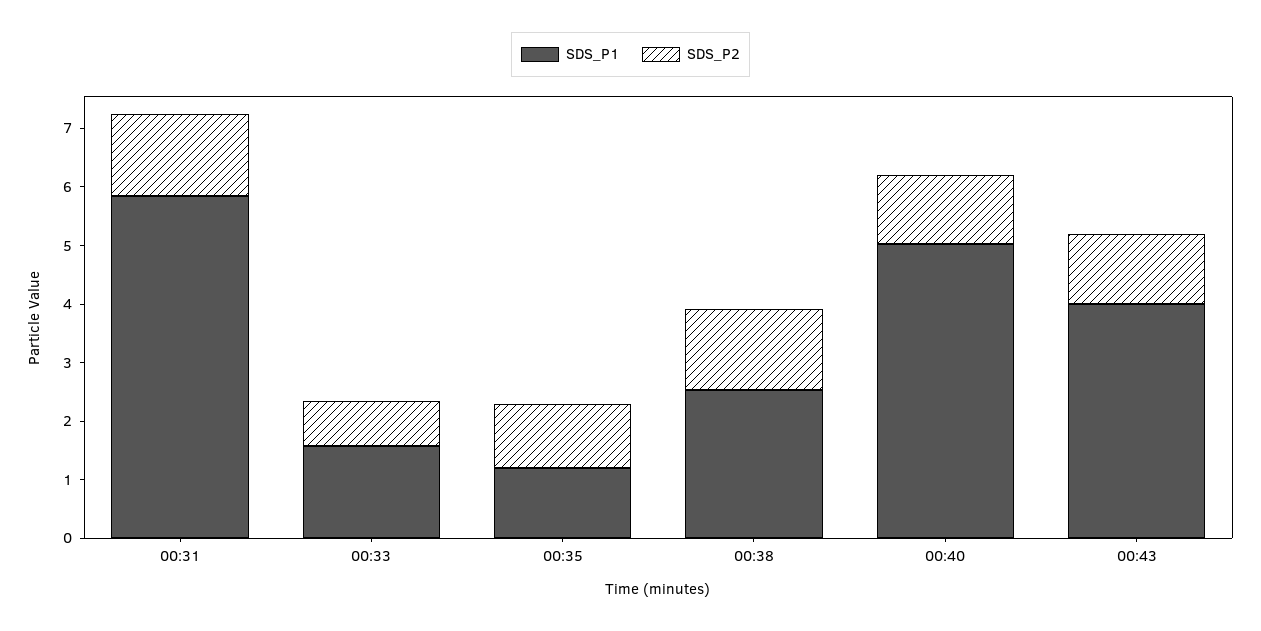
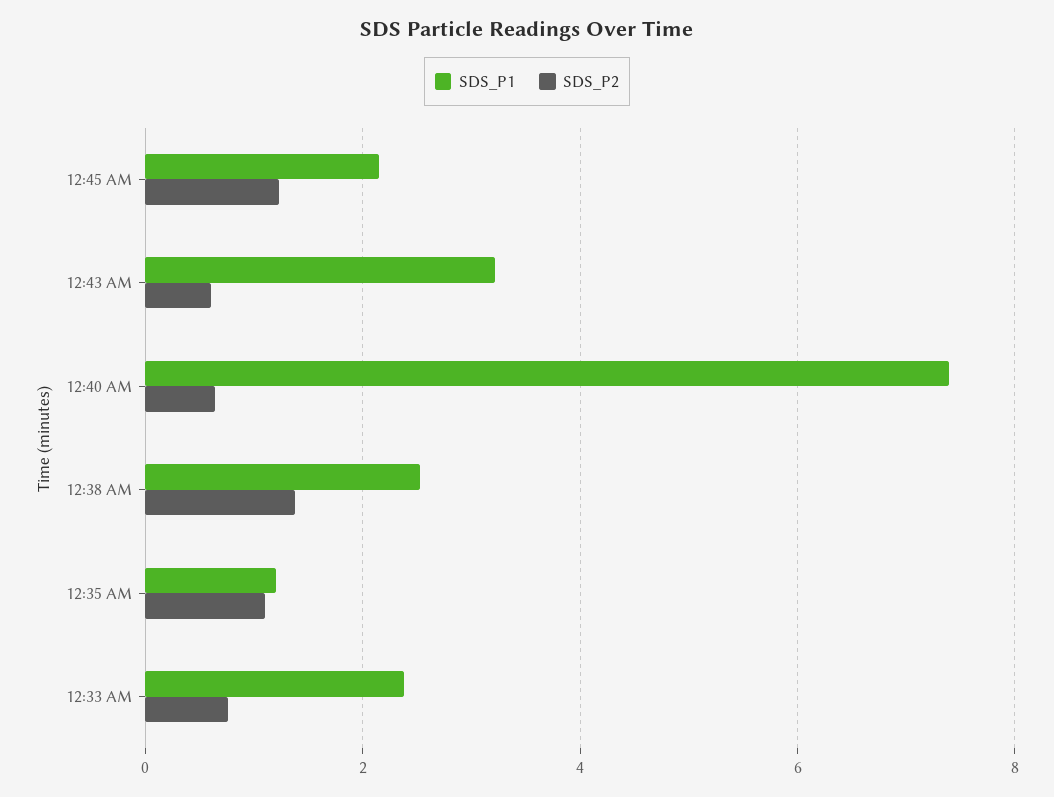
SDS_P1, 00:31: 5.8 -> none
SDS_P2, 00:31: 1.4 -> none
SDS_P1, 00:33: 1.6 -> 2.4
SDS_P1, 00:40: 5 -> 7.4
SDS_P2, 00:40: 1.2 -> 0.6
SDS_P1, 00:43: 4 -> 3.2
SDS_P2, 00:43: 1.2 -> 0.6
SDS_P1, 12:45 AM: none -> 2.2
SDS_P2, 12:45 AM: none -> 1.2

